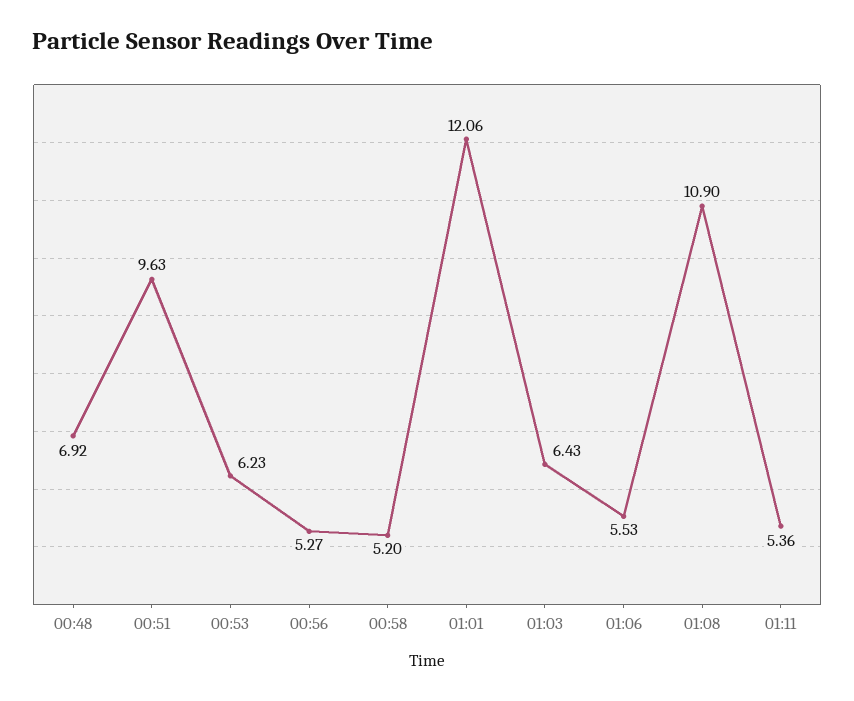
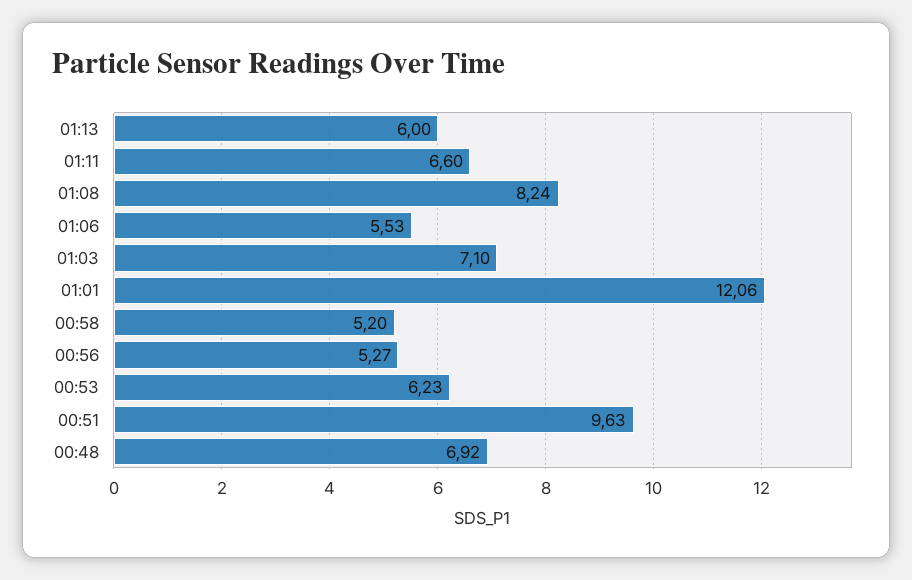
01:03: 6.43 -> 7.1
01:08: 10.9 -> 8.24
01:11: 5.36 -> 6.6
01:13: none -> 6

